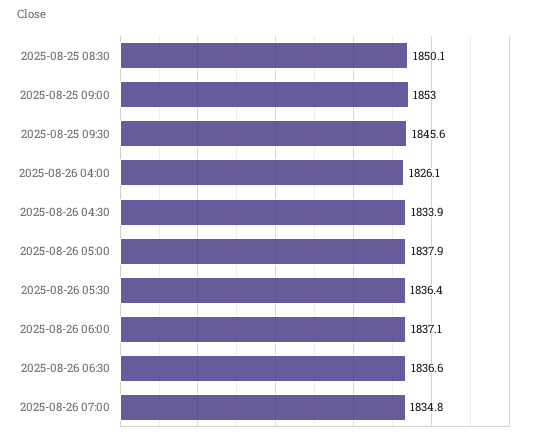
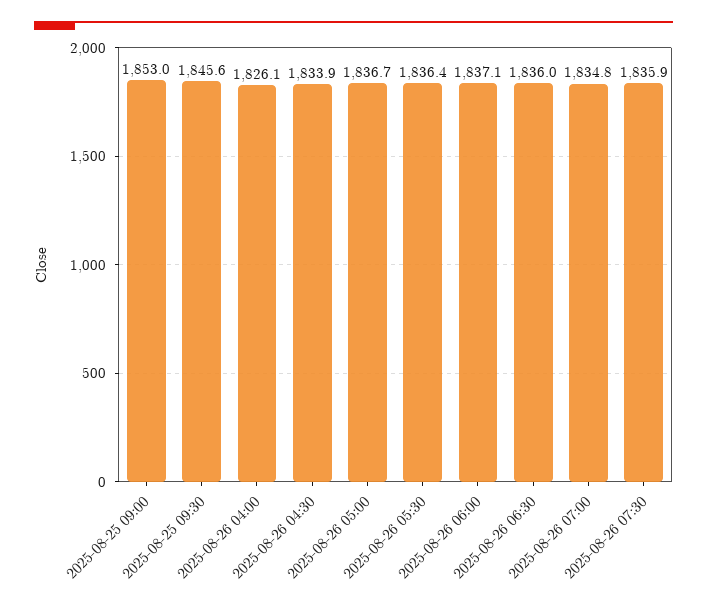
2025-08-25 08:30: 1850.1 -> none
2025-08-26 05:00: 1837.9 -> 1836.7
2025-08-26 06:30: 1836.6 -> 1836
2025-08-26 07:30: none -> 1835.9

